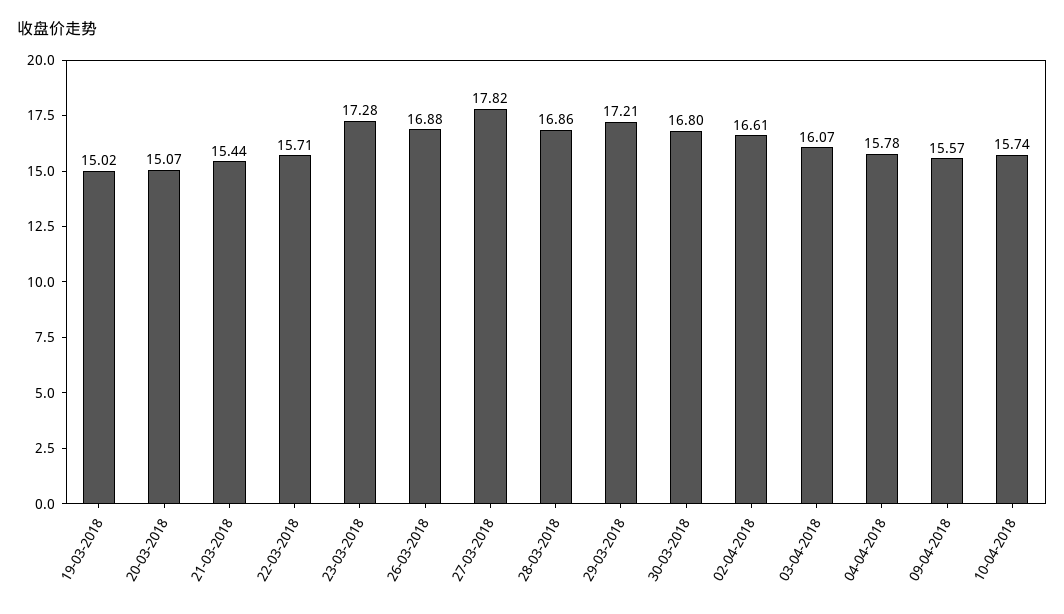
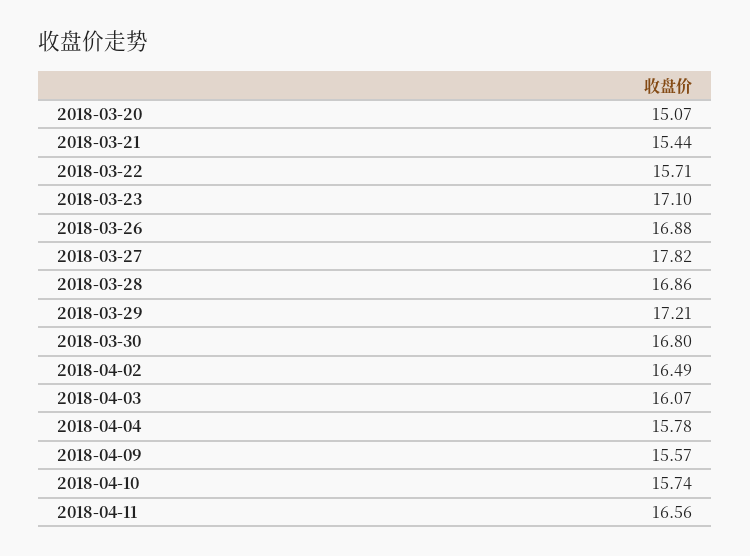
19-03-2018: 15.02 -> none
23-03-2018: 17.28 -> 17.1
02-04-2018: 16.61 -> 16.49
2018-04-11: none -> 16.56

